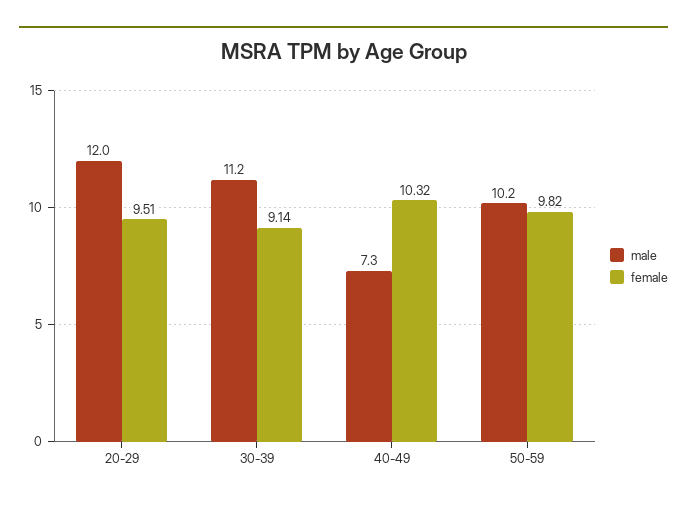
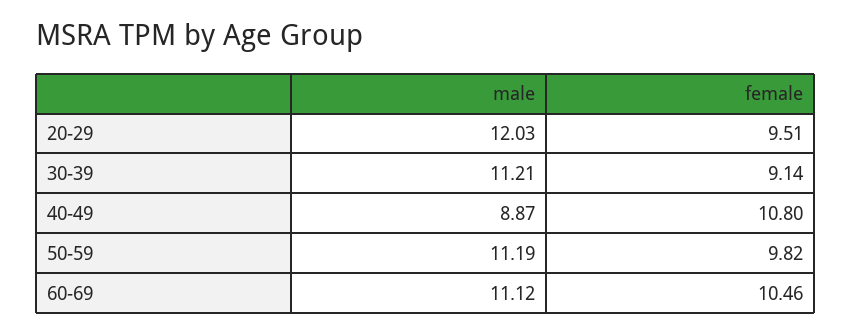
male, 40-49: 7.3 -> 8.87
female, 40-49: 10.32 -> 10.8
male, 50-59: 10.2 -> 11.19
male, 60-69: none -> 11.12
female, 60-69: none -> 10.46

